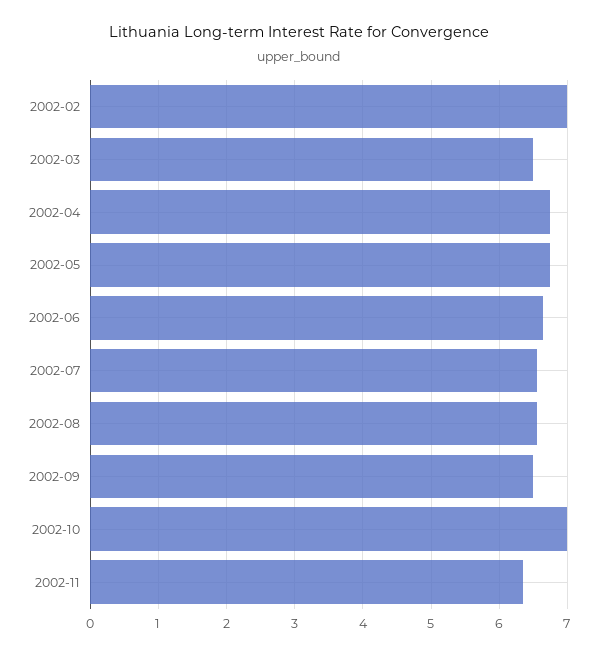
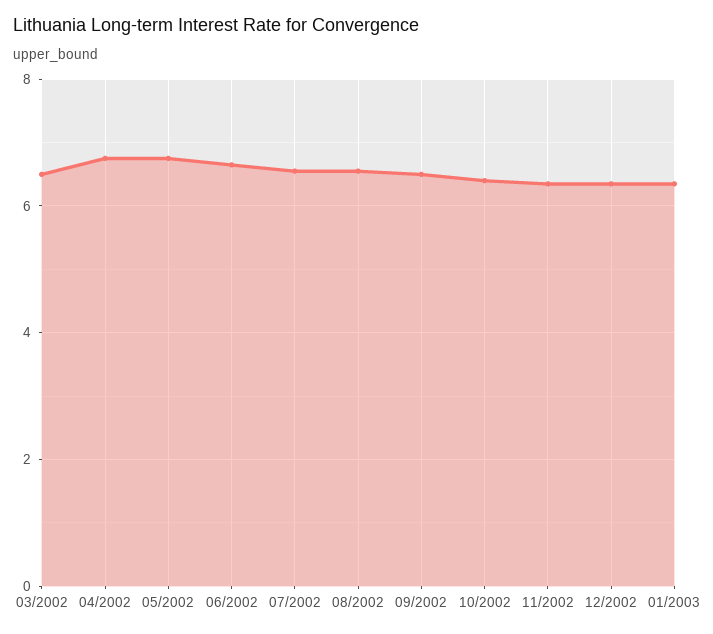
2002-02: 7 -> none
2002-10: 7 -> 6.4
12/2002: none -> 6.4
01/2003: none -> 6.4

